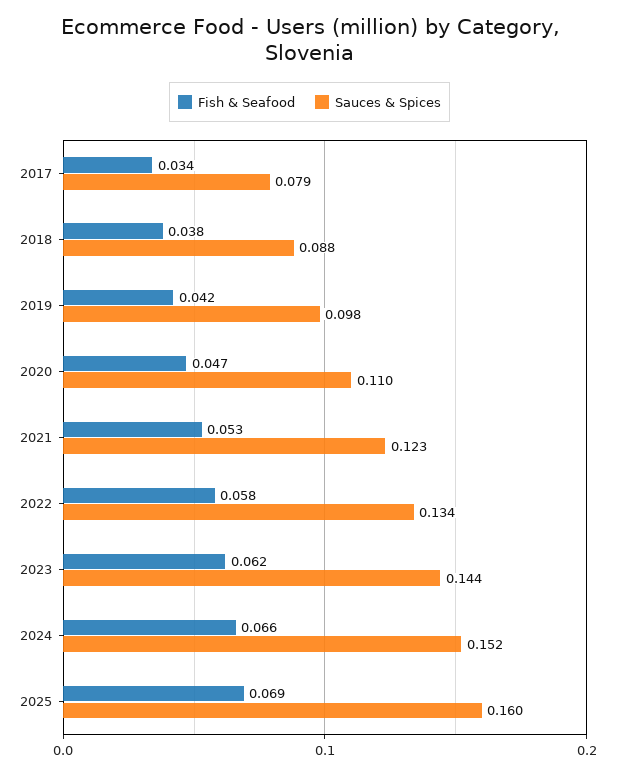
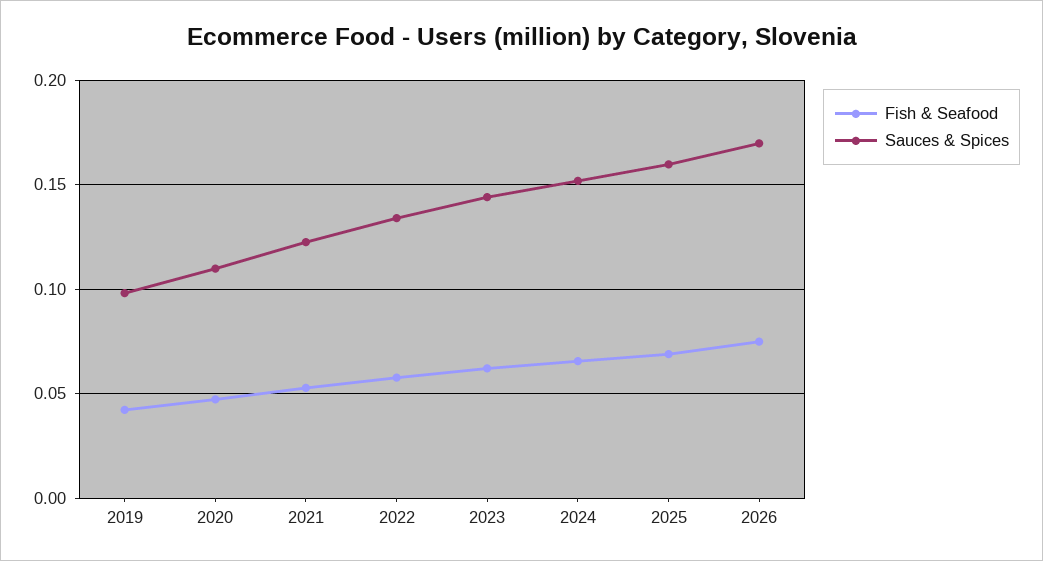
Fish & Seafood, 2017: 0.034 -> none
Sauces & Spices, 2017: 0.079 -> none
Fish & Seafood, 2018: 0.038 -> none
Sauces & Spices, 2018: 0.088 -> none
Fish & Seafood, 2026: none -> 0.075
Sauces & Spices, 2026: none -> 0.17

